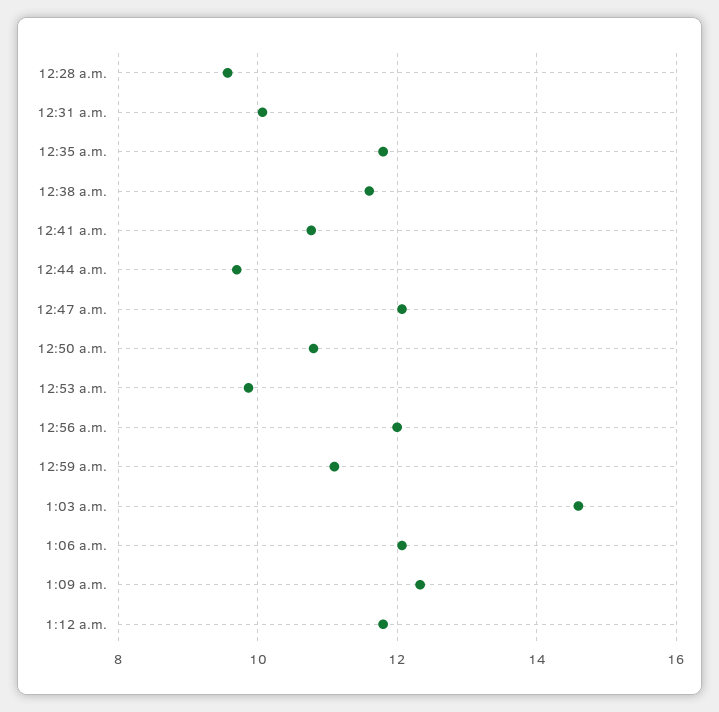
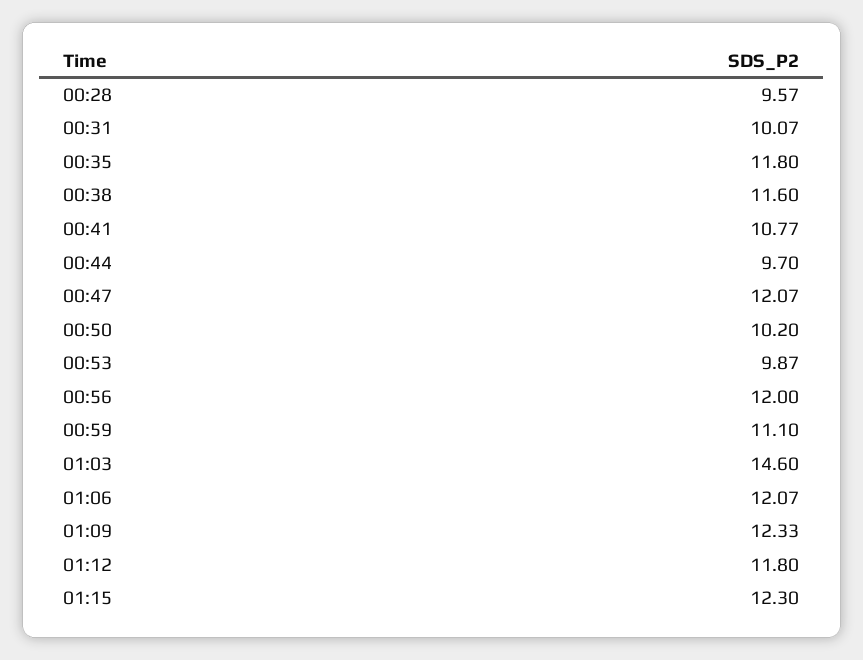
12:50 a.m.: 10.8 -> 10.2
01:15: none -> 12.3

